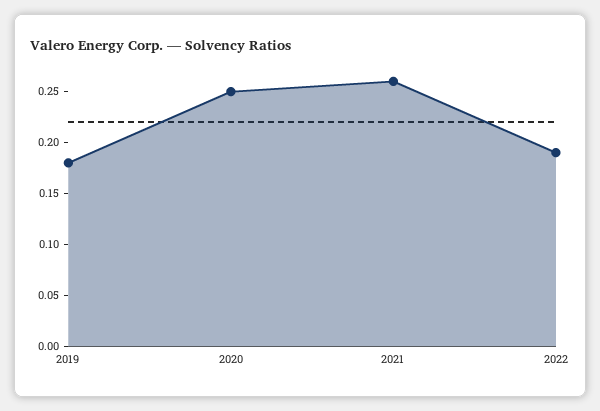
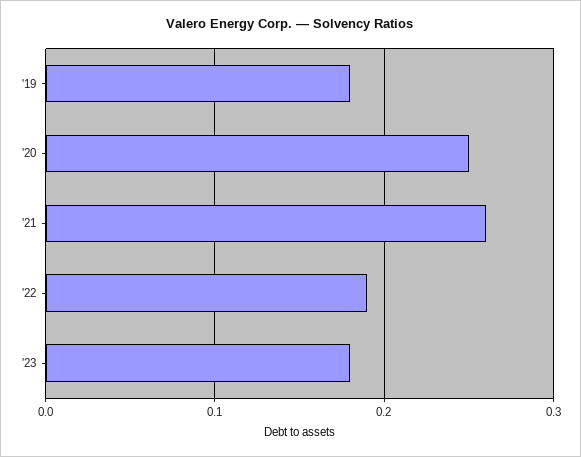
'23: none -> 0.18

